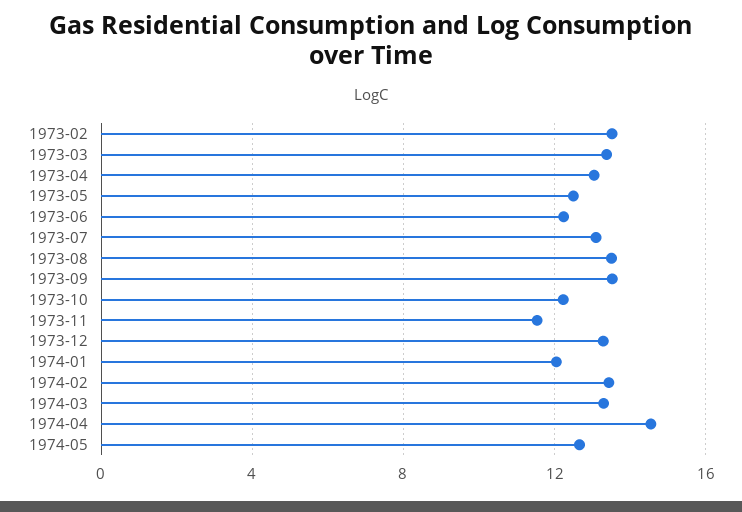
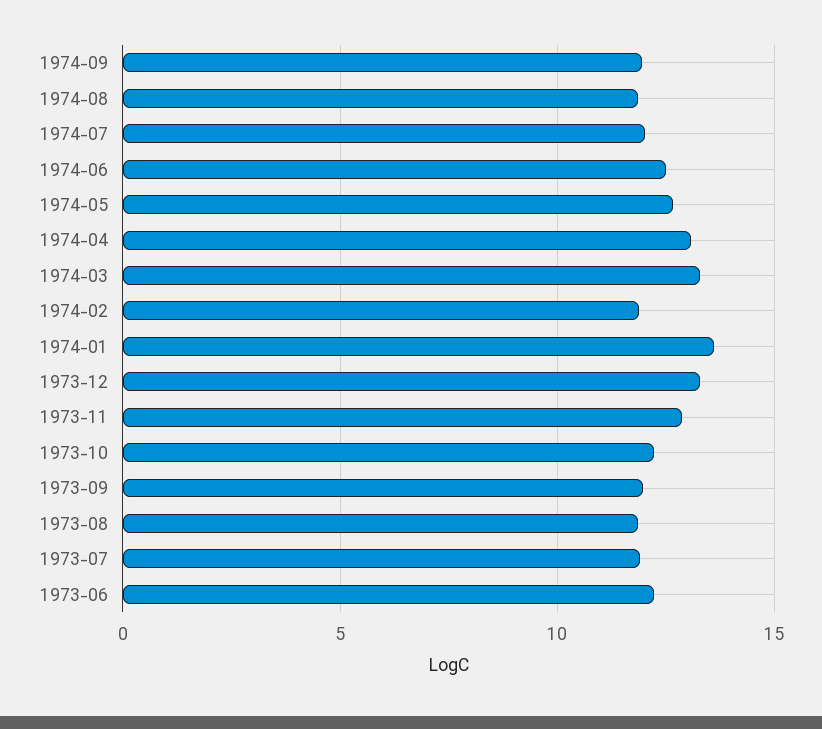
1973-02: 13.5 -> none
1973-03: 13.5 -> none
1973-04: 13 -> none
1973-05: 12.5 -> none
1973-07: 13 -> 12
1973-08: 13.5 -> 12
1973-09: 13.5 -> 12
1973-11: 11.5 -> 13
1974-01: 12 -> 13.5
1974-02: 13.5 -> 12
1974-04: 14.5 -> 13
1974-09: none -> 12
1974-08: none -> 12
1974-07: none -> 12
1974-06: none -> 12.5

